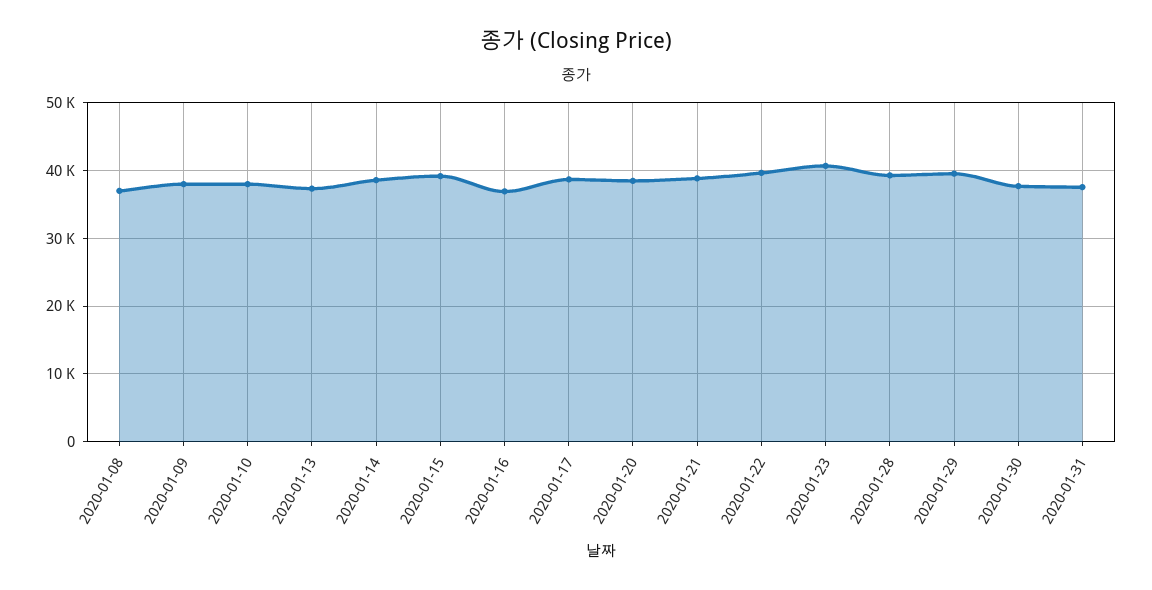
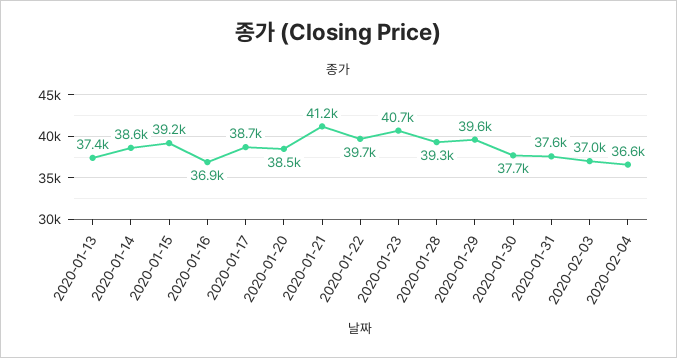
2020-01-08: 37000 -> none
2020-01-09: 38000 -> none
2020-01-10: 38000 -> none
2020-01-21: 39000 -> 41200
2020-02-03: none -> 37000
2020-02-04: none -> 36600

